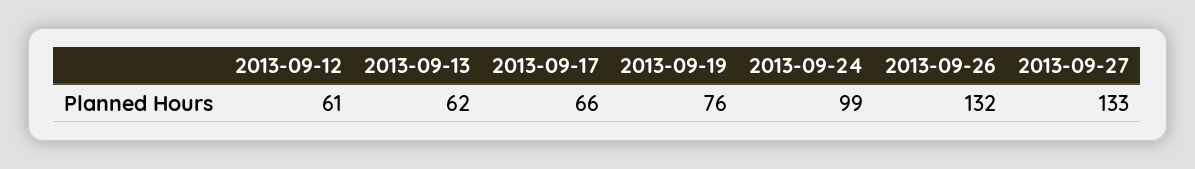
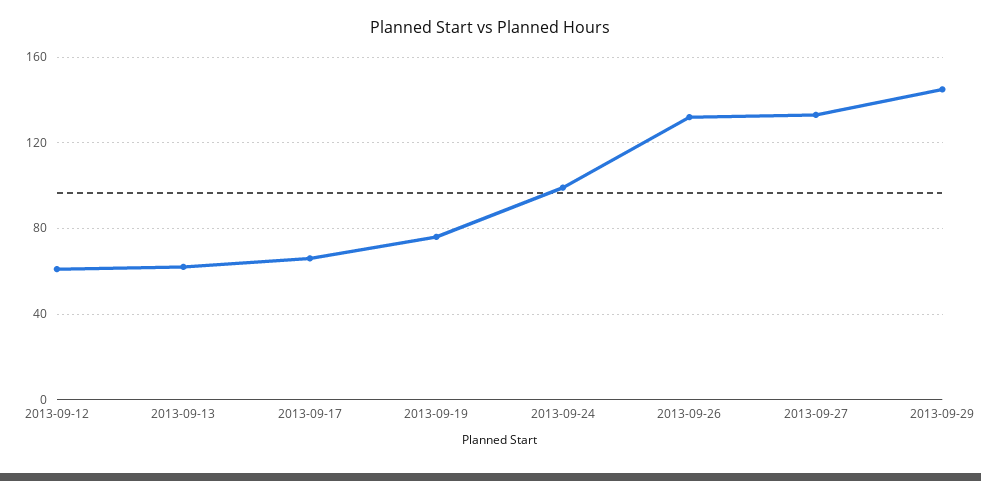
2013-09-29: none -> 145

